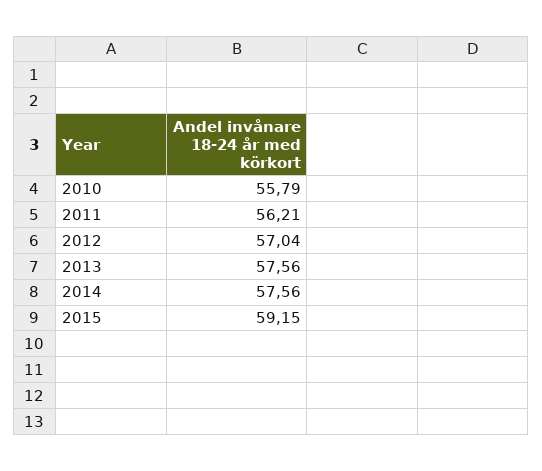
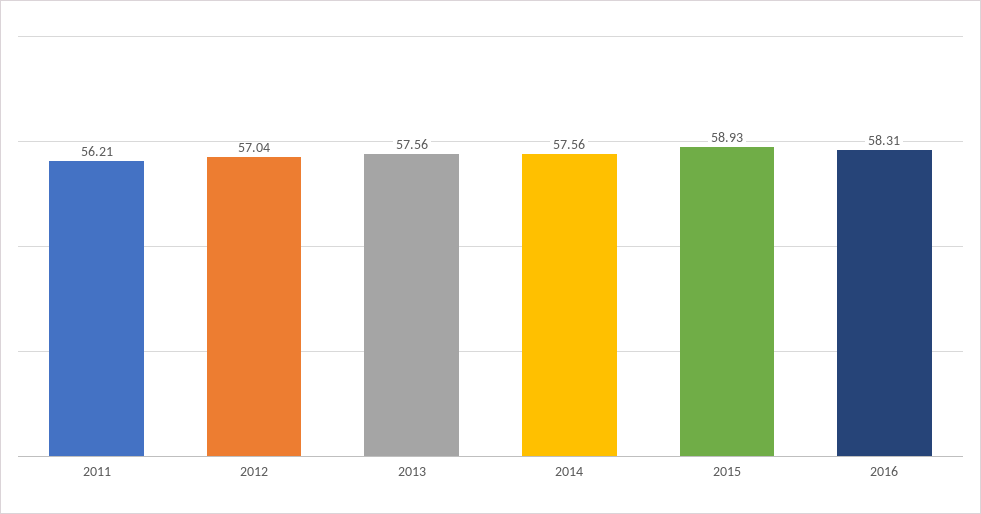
2010: 55.79 -> none
2015: 59.15 -> 58.93
2016: none -> 58.31

